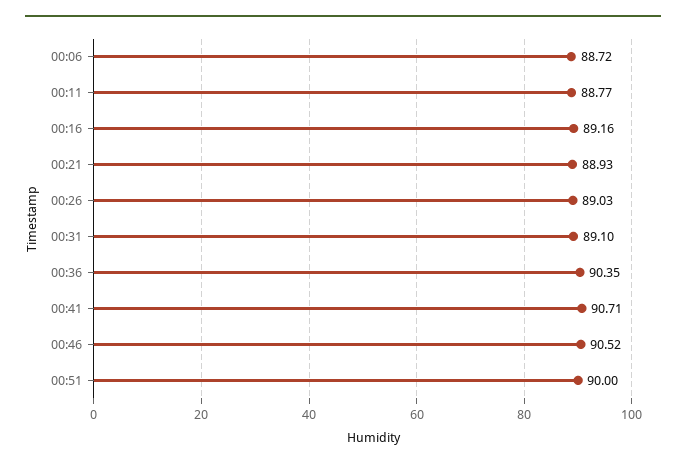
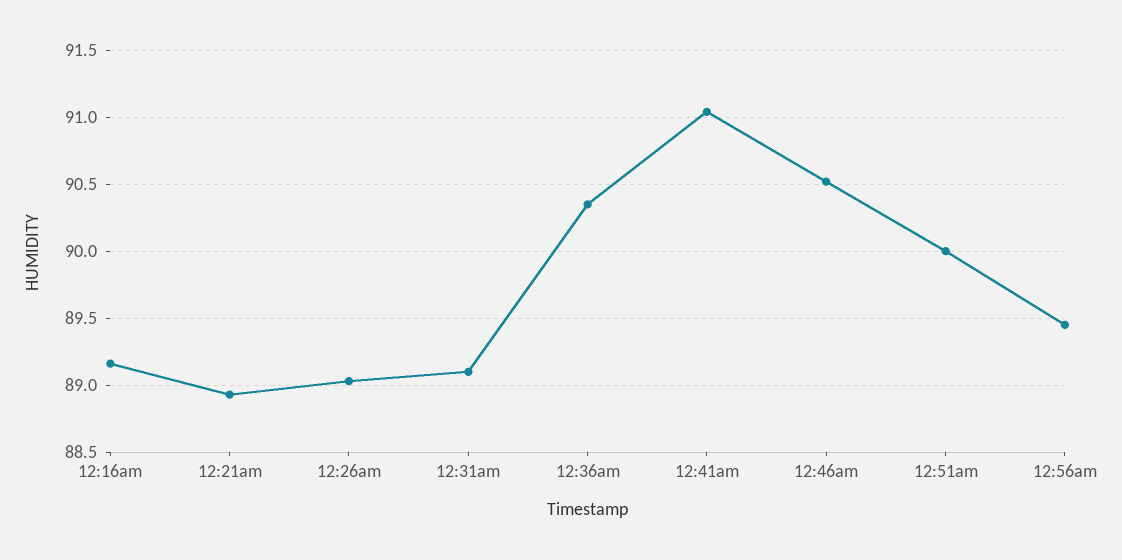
00:06: 88.72 -> none
00:11: 88.77 -> none
00:41: 90.71 -> 91.05
12:56am: none -> 89.45

